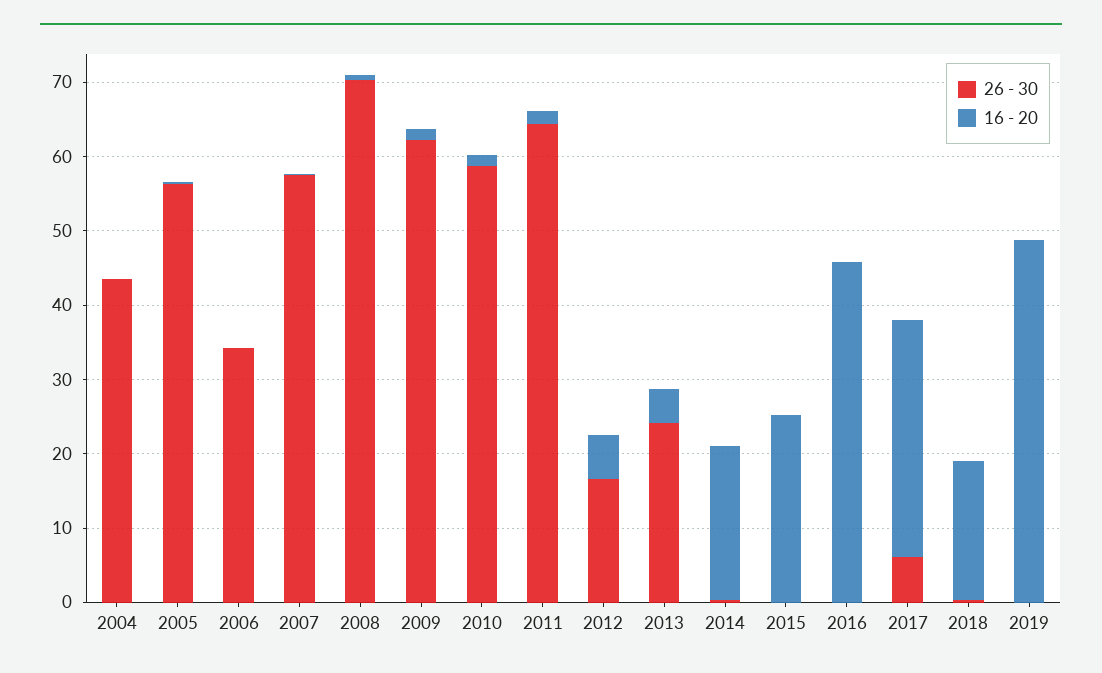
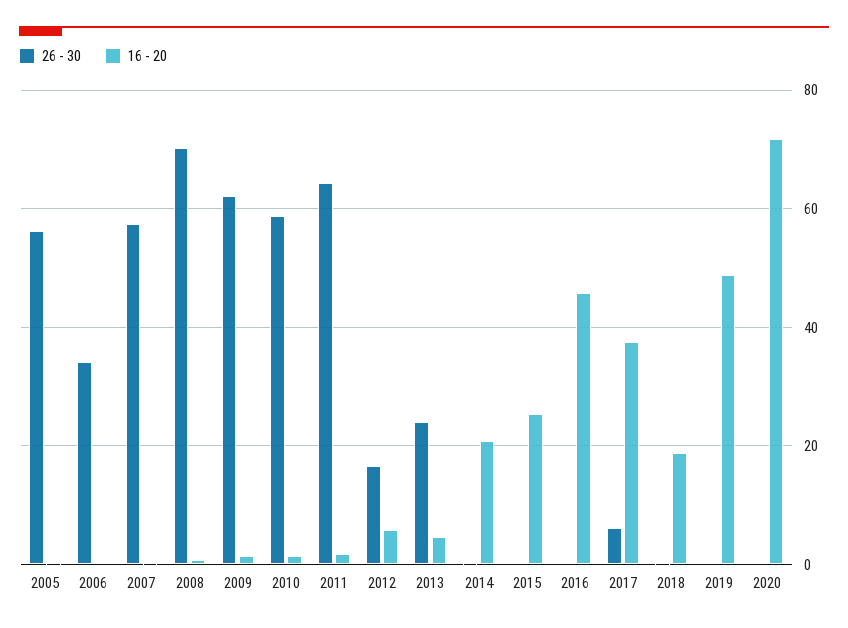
26 - 30, 2004: 44 -> none
16 - 20, 2004: 0 -> none
16 - 20, 2017: 32 -> 38
26 - 30, 2020: none -> 0
16 - 20, 2020: none -> 72

